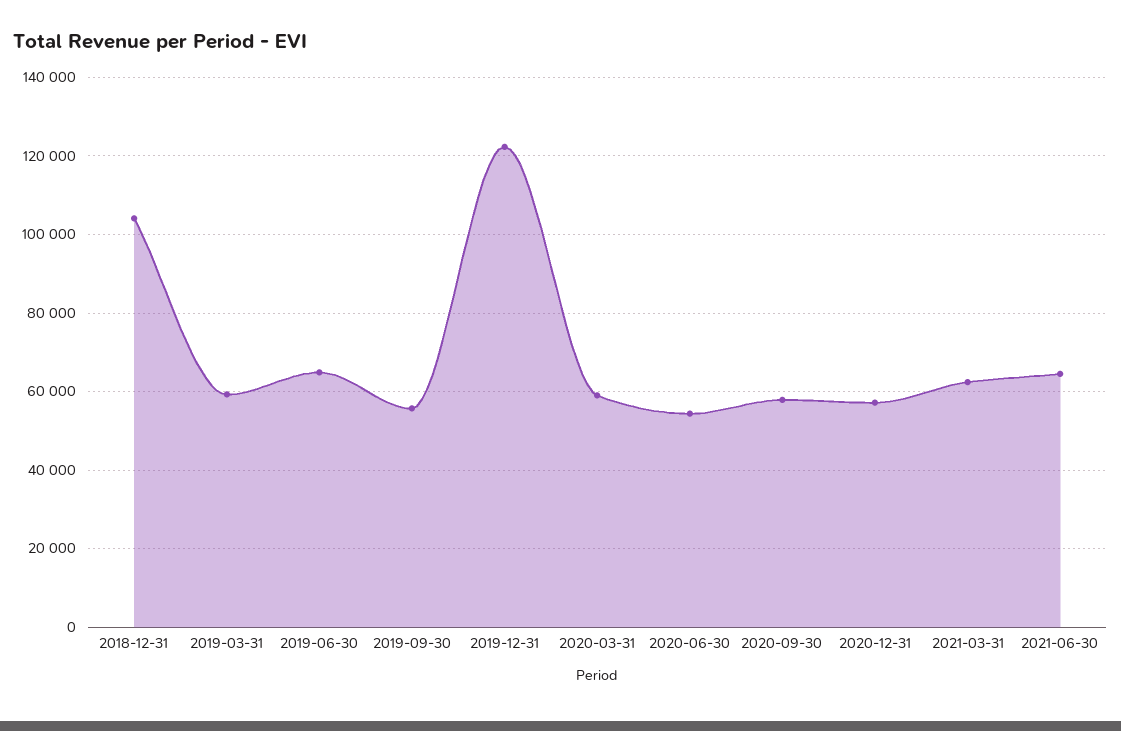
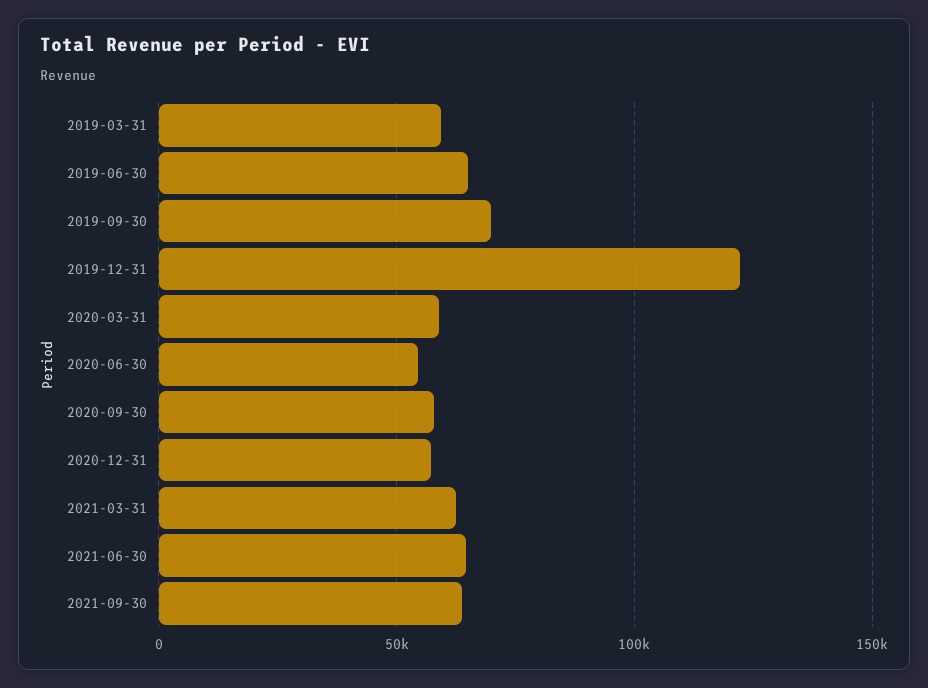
2018-12-31: 104000 -> none
2019-09-30: 56000 -> 70000
2021-09-30: none -> 65000

